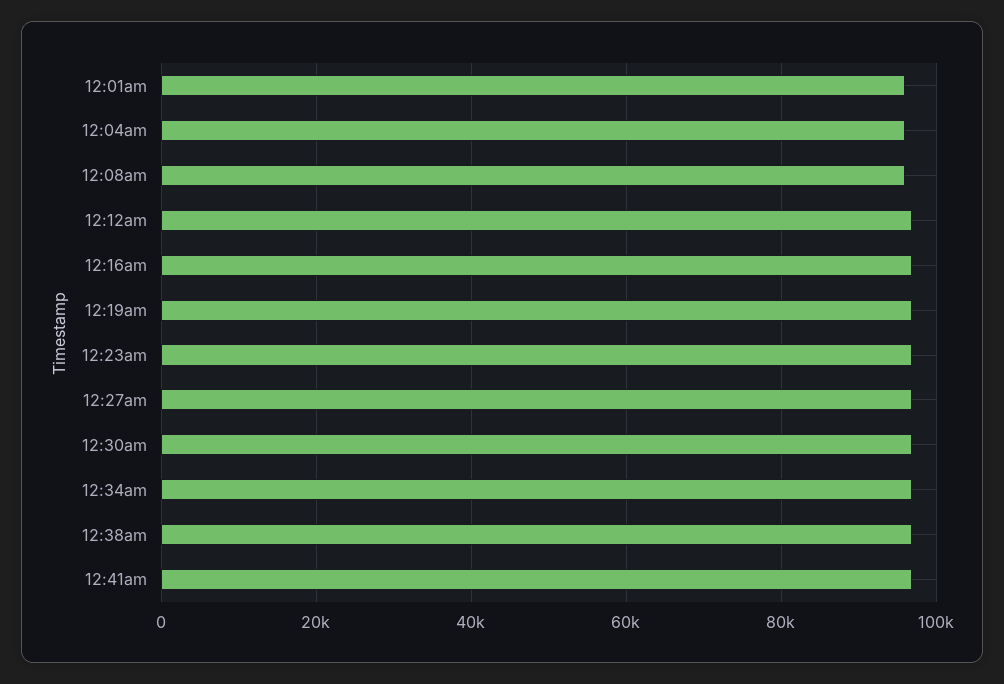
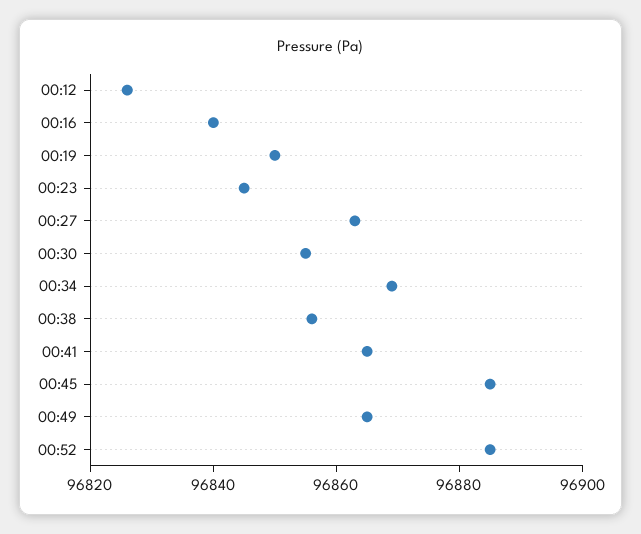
12:01am: 96000 -> none
12:04am: 96000 -> none
12:08am: 96000 -> none
00:45: none -> 96885
00:49: none -> 96865
00:52: none -> 96885

